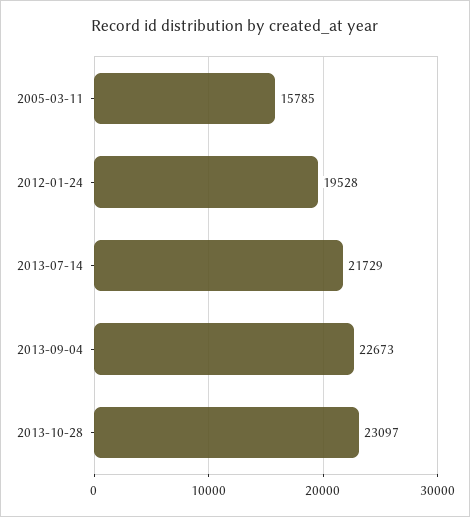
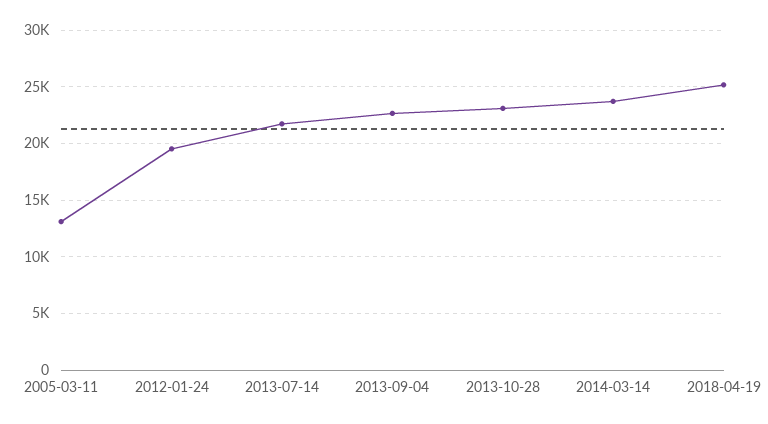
2005-03-11: 15785 -> 13000
2014-03-14: none -> 24000
2018-04-19: none -> 25000

